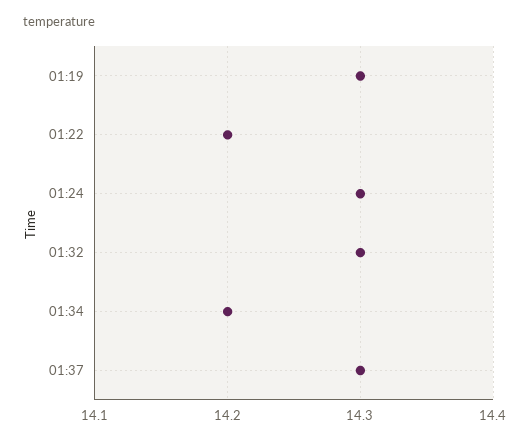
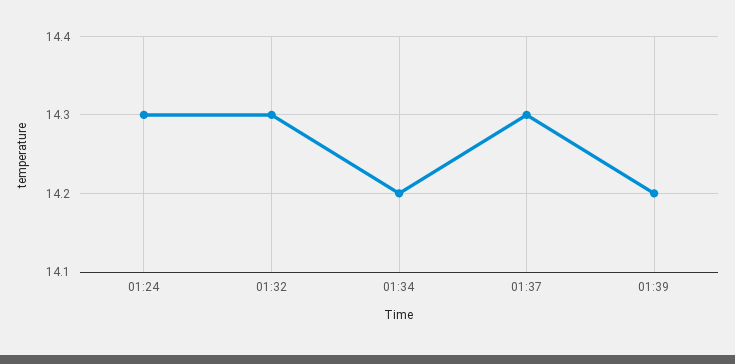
01:19: 14.3 -> none
01:22: 14.2 -> none
01:39: none -> 14.2

